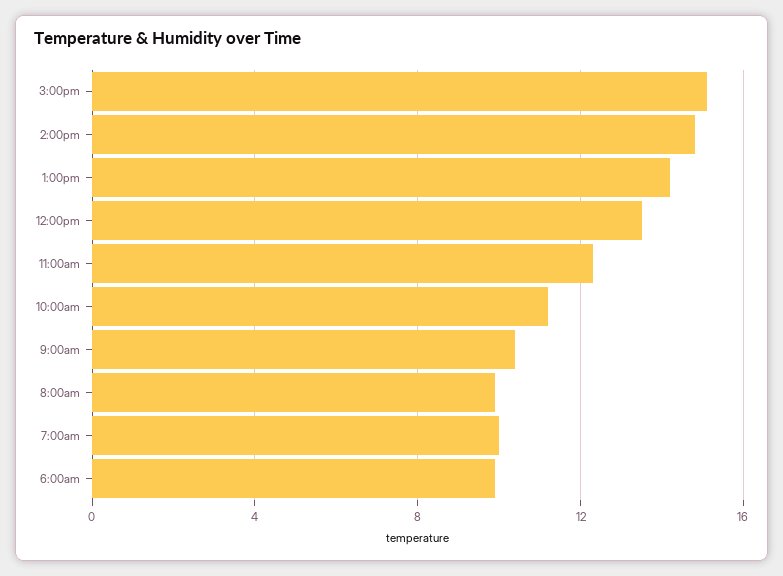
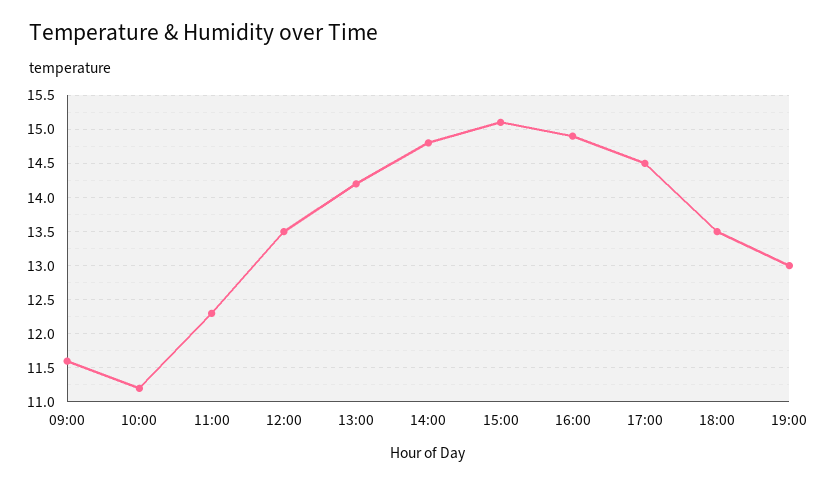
9:00am: 10.5 -> 11.6
8:00am: 10 -> none
7:00am: 10 -> none
6:00am: 10 -> none
16:00: none -> 14.9
17:00: none -> 14.5
18:00: none -> 13.5
19:00: none -> 13

